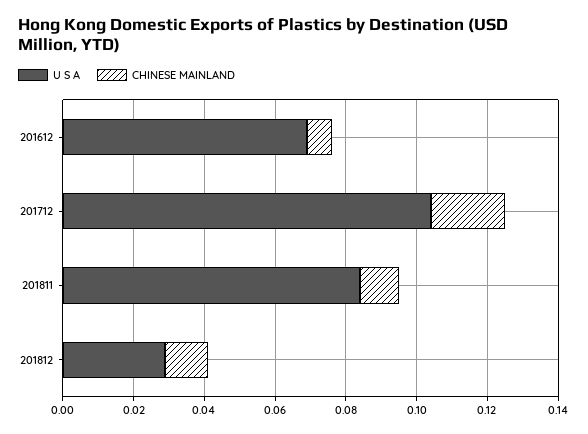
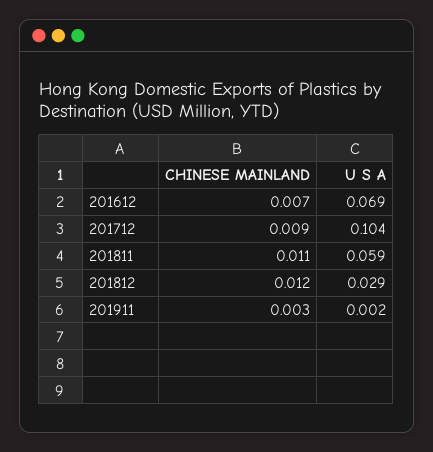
CHINESE MAINLAND, 201712: 0.02 -> 0.009
U S A, 201811: 0.085 -> 0.059
CHINESE MAINLAND, 201911: none -> 0.003
U S A, 201911: none -> 0.002

